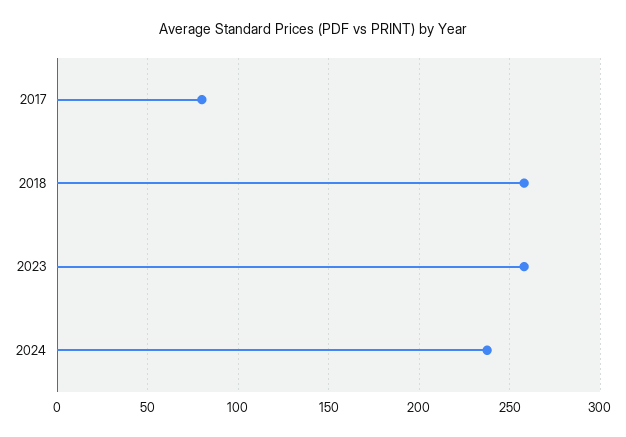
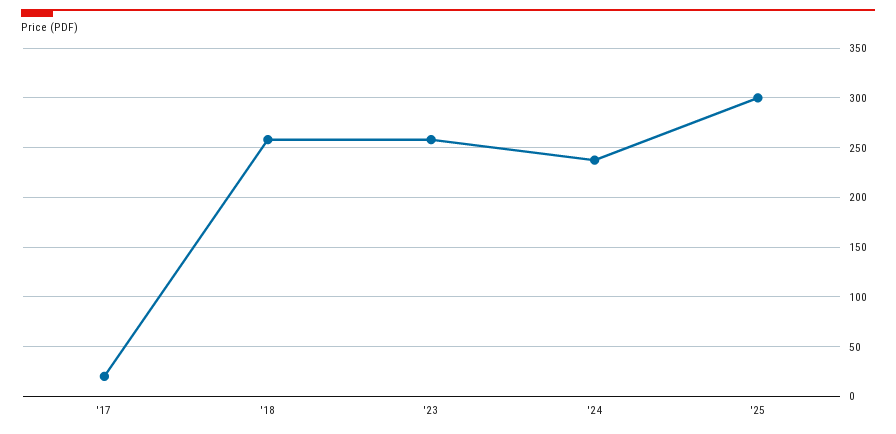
2017: 80 -> 20
'25: none -> 300

